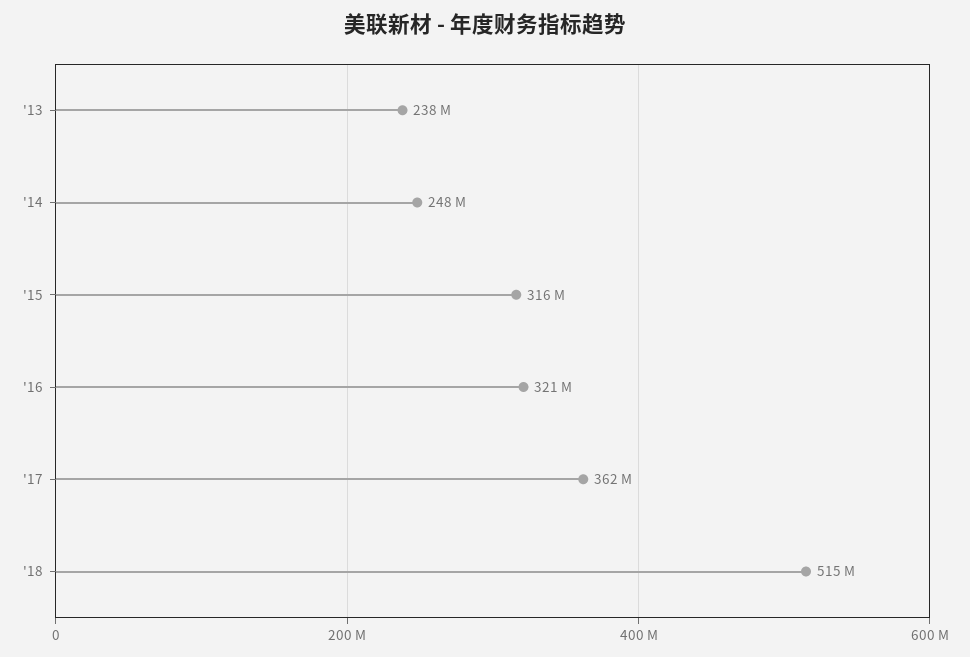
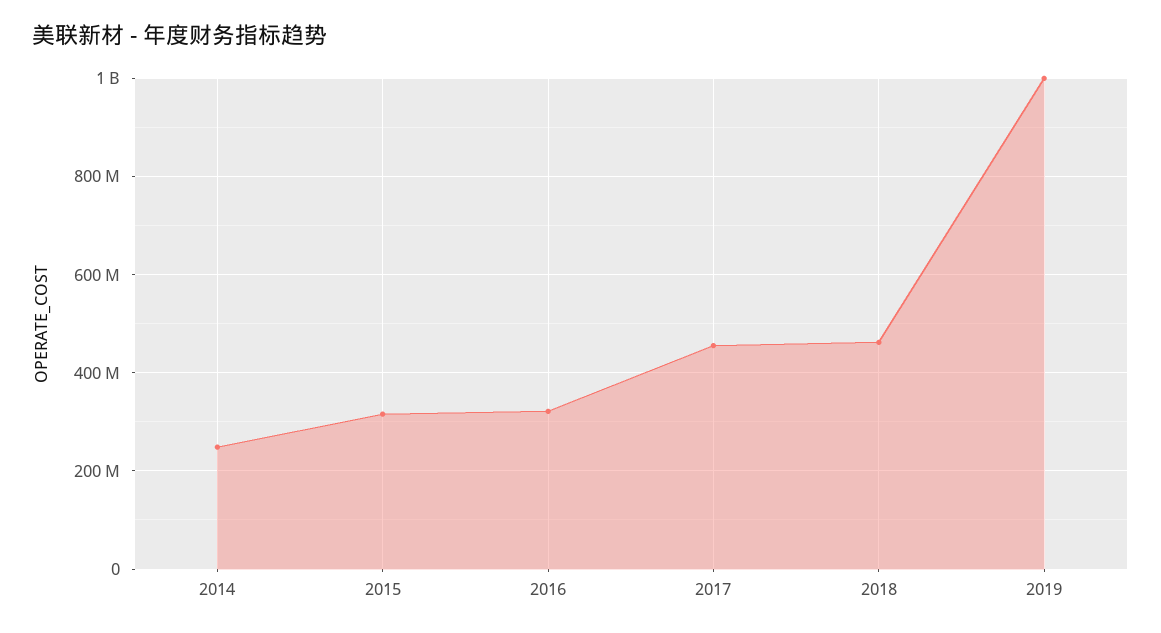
'13: 238000000 -> none
'17: 362000000 -> 460000000
'18: 515000000 -> 460000000
2019: none -> 1000000000

